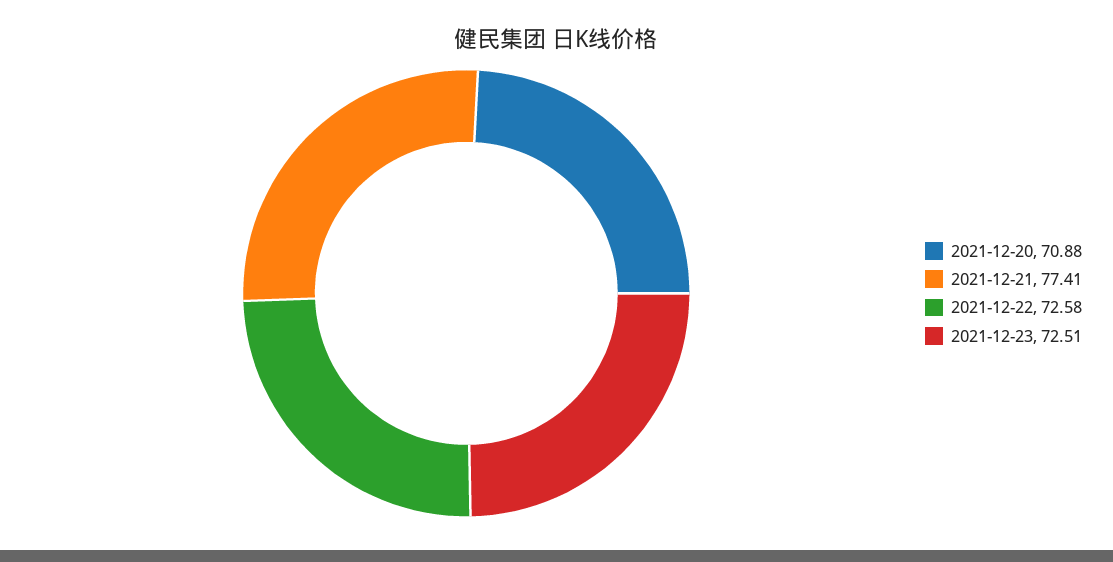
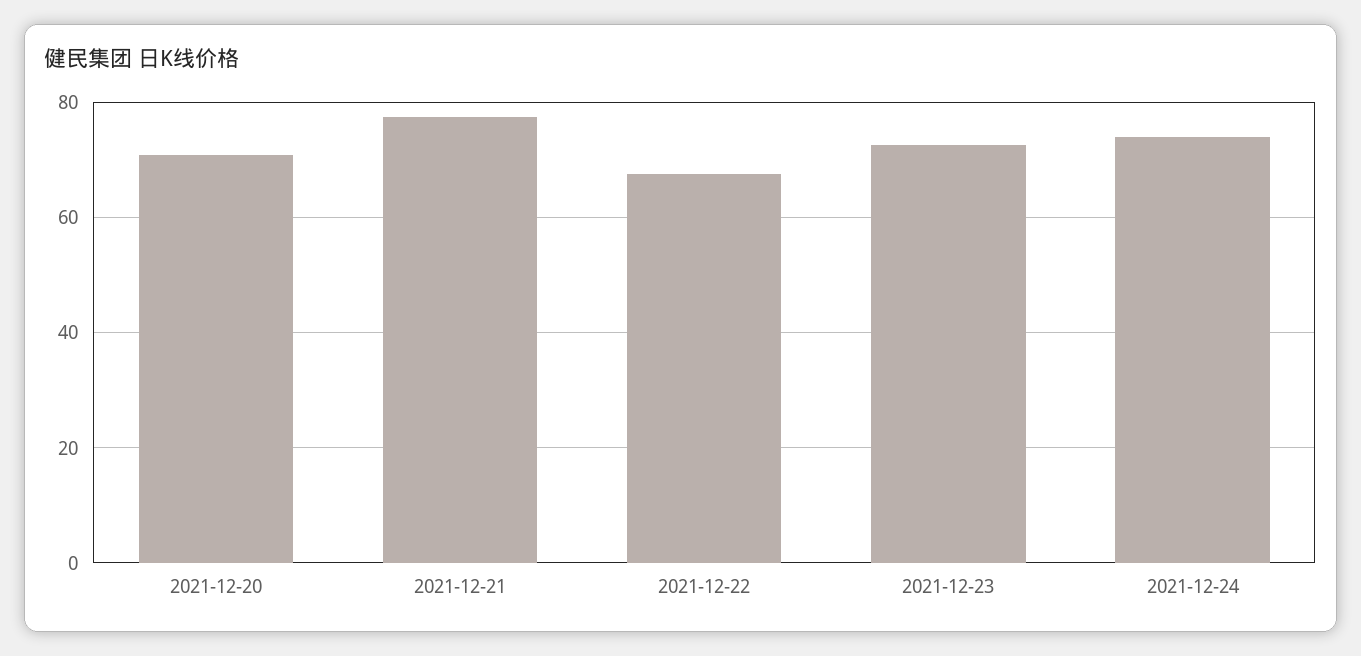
2021-12-22: 72.58 -> 68
2021-12-24: none -> 74

